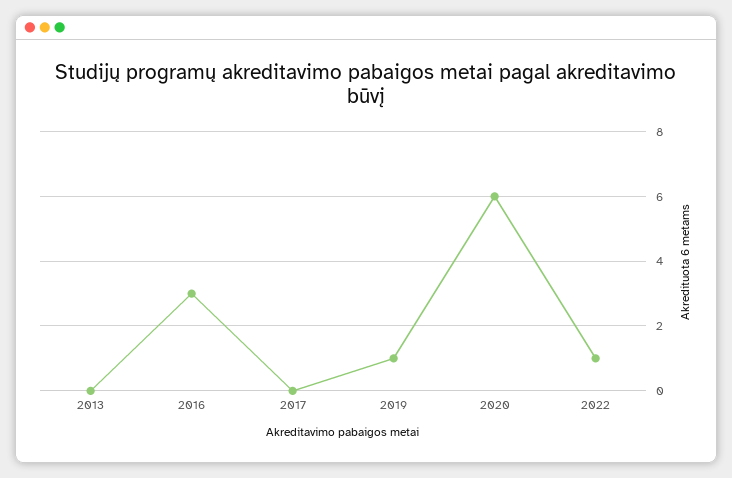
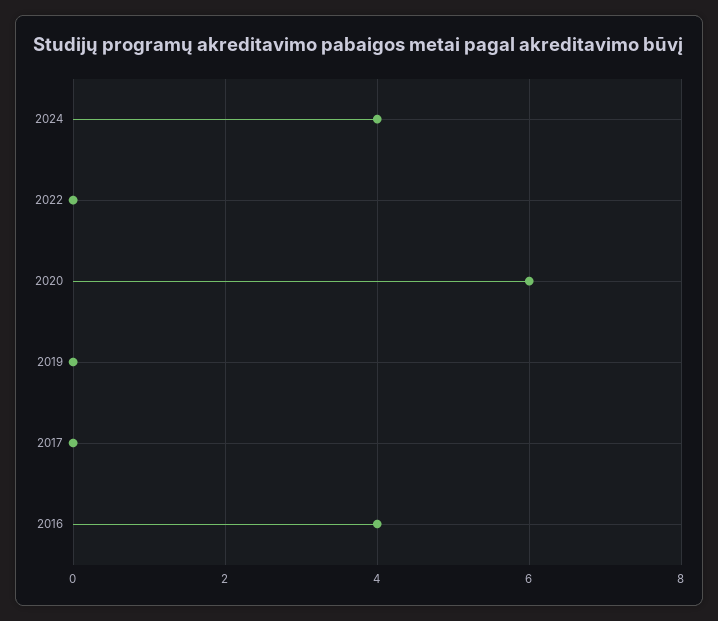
2013: 0 -> none
2016: 3 -> 4
2019: 1 -> 0
2022: 1 -> 0
2024: none -> 4

